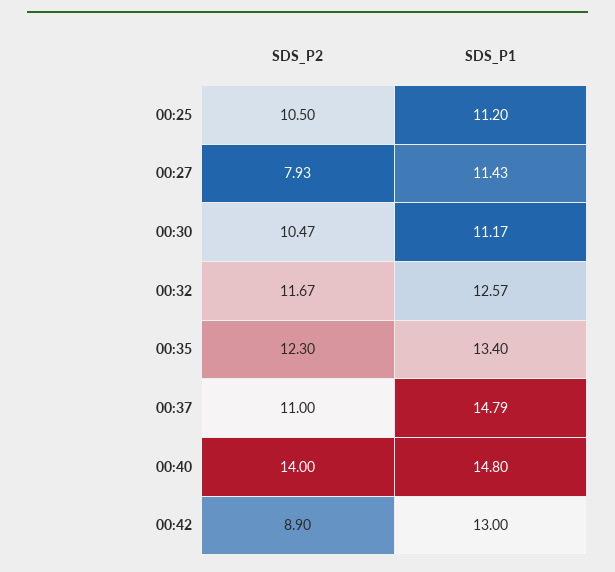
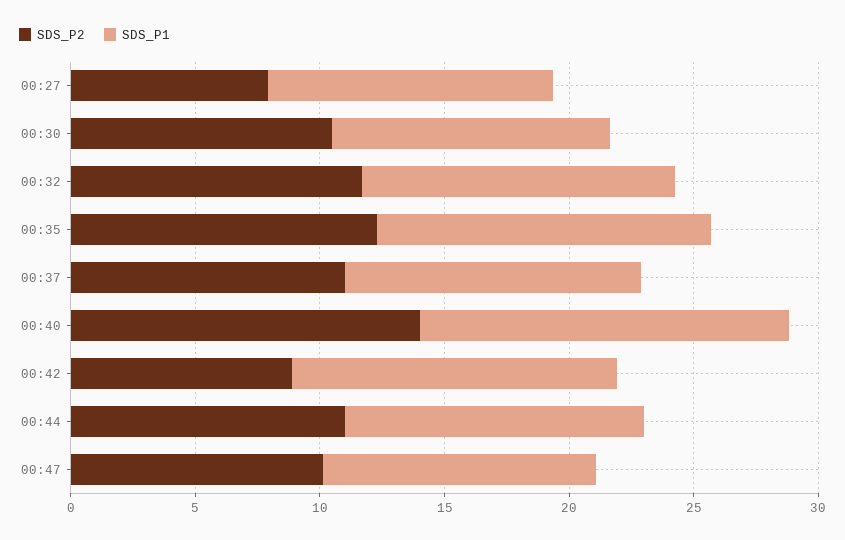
SDS_P2, 00:25: 10.5 -> none
SDS_P1, 00:25: 11.2 -> none
SDS_P1, 00:37: 14.79 -> 12
SDS_P2, 00:44: none -> 11
SDS_P1, 00:44: none -> 12
SDS_P2, 00:47: none -> 10
SDS_P1, 00:47: none -> 11

